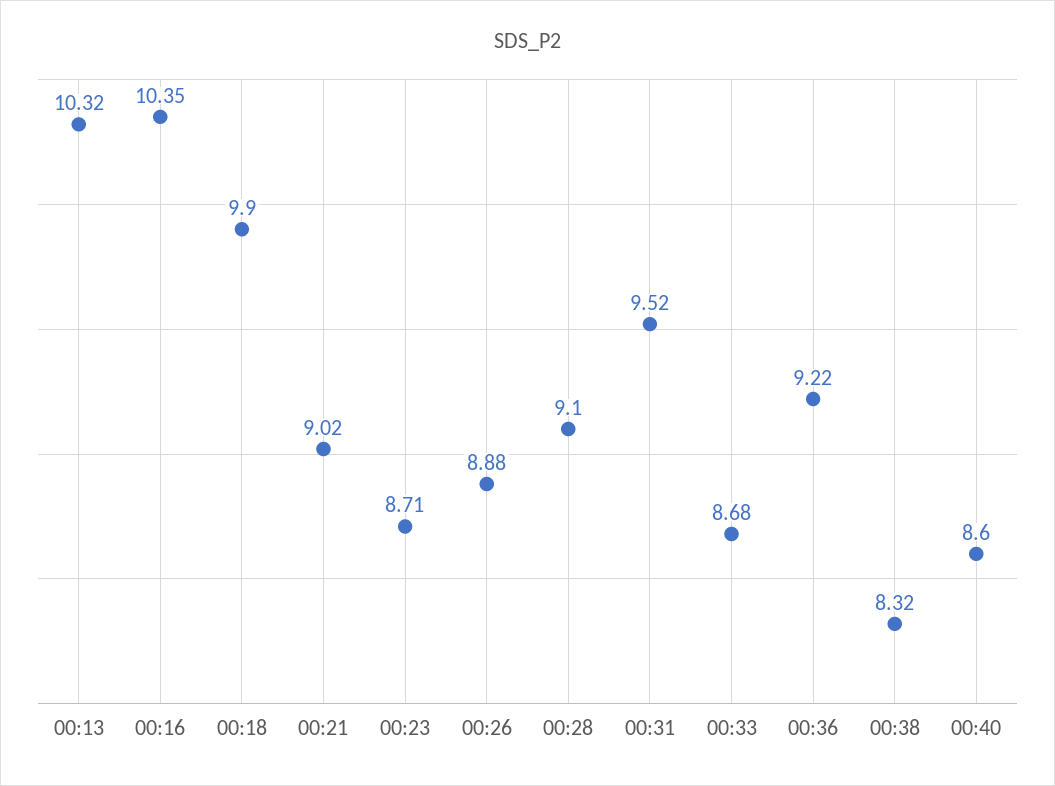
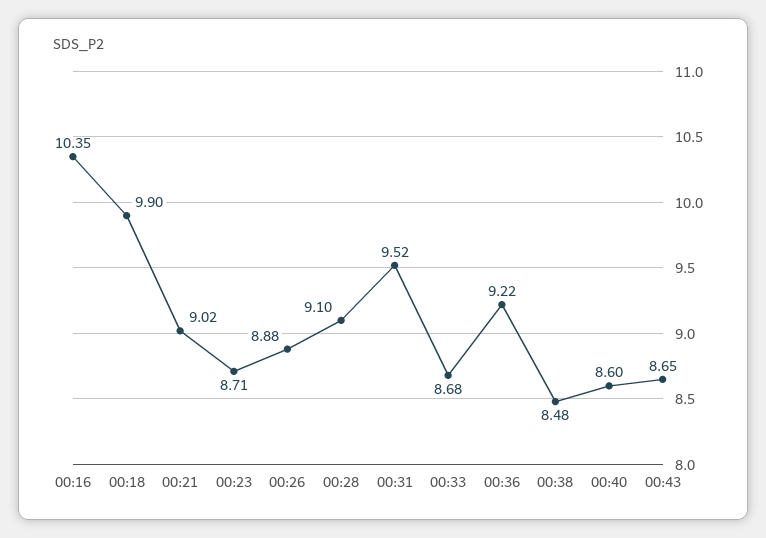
00:13: 10.32 -> none
00:38: 8.32 -> 8.48
00:43: none -> 8.65

